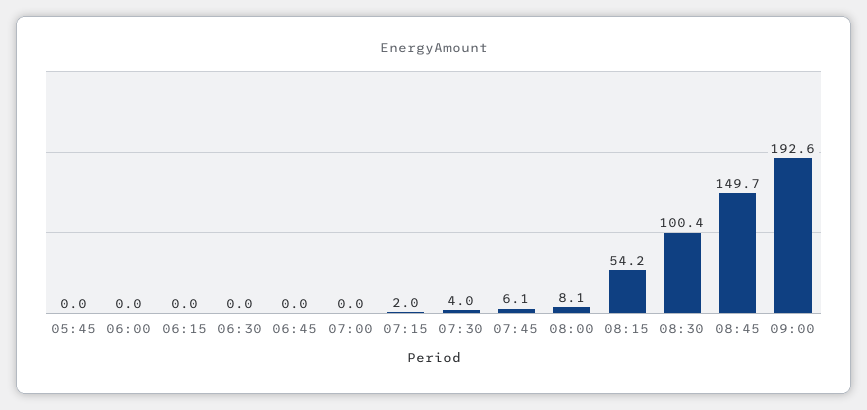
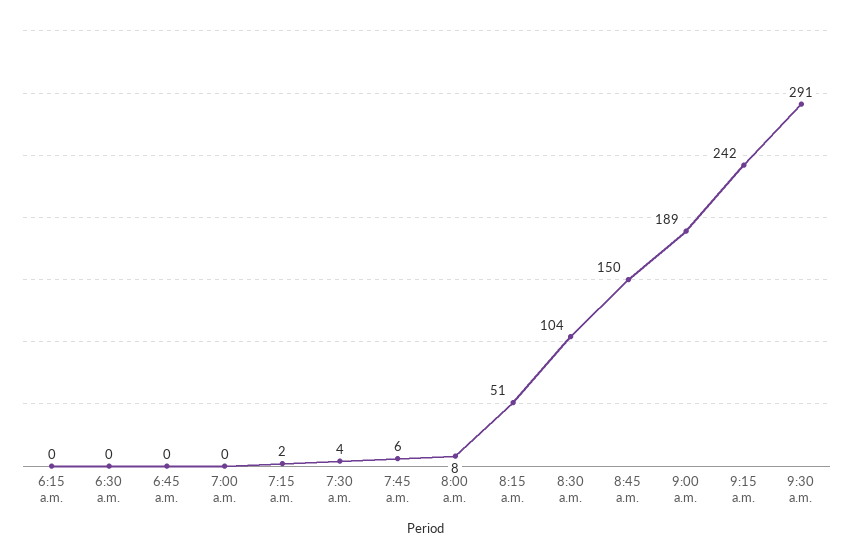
05:45: 0 -> none
06:00: 0 -> none
08:15: 54.2 -> 51
08:30: 100.4 -> 104
09:00: 192.6 -> 189
9:15 a.m.: none -> 242
9:30 a.m.: none -> 291

